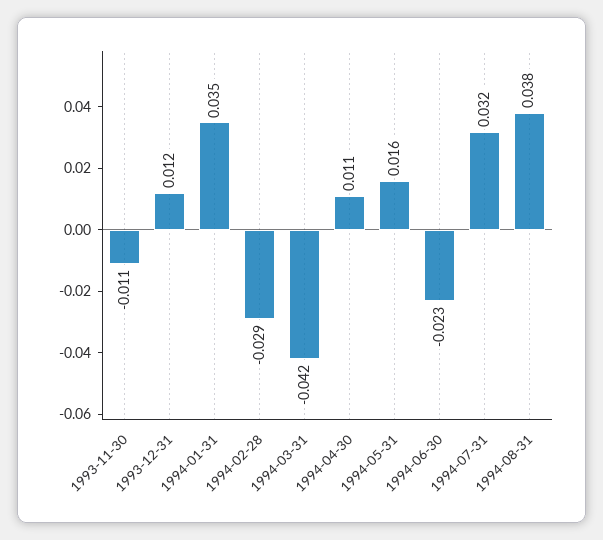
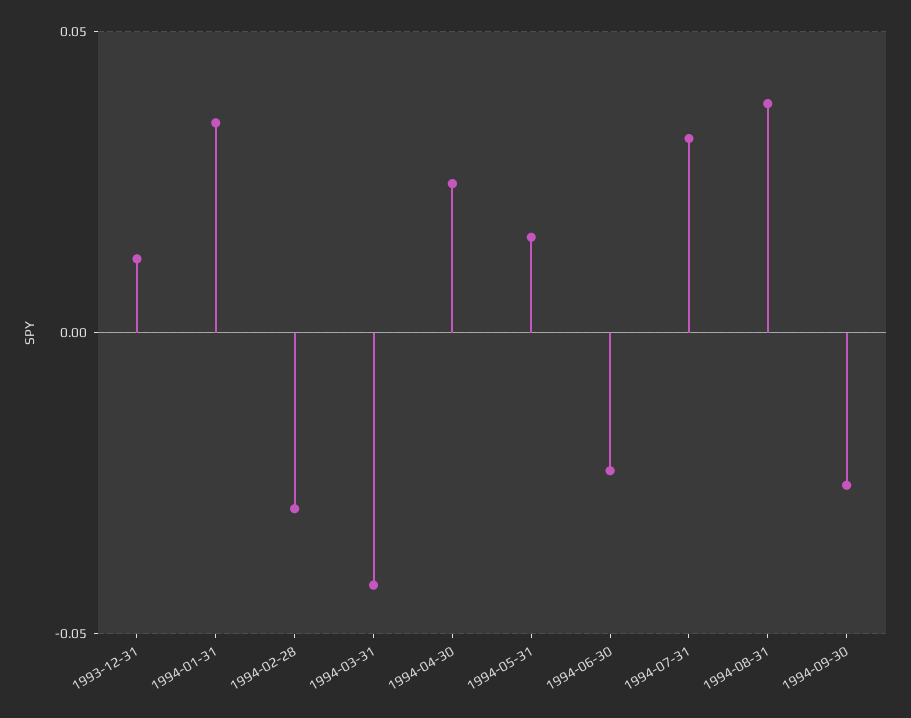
1993-11-30: -0.011 -> none
1994-04-30: 0.011 -> 0.025
1994-09-30: none -> -0.025

